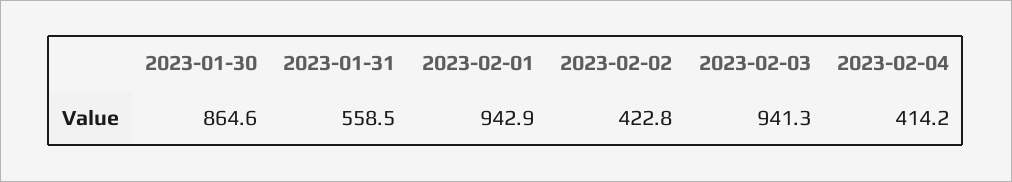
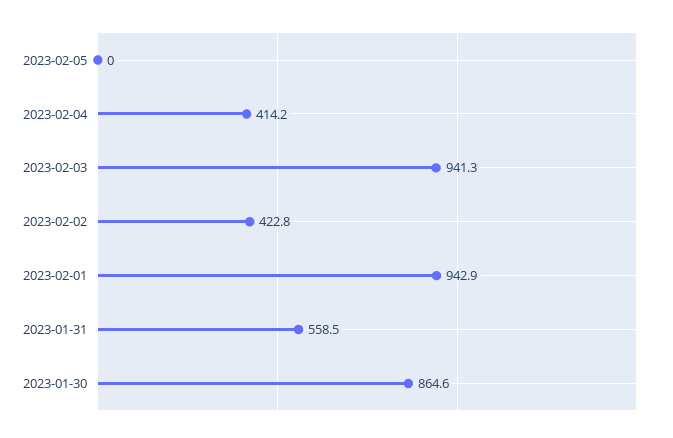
2023-02-05: none -> 0

